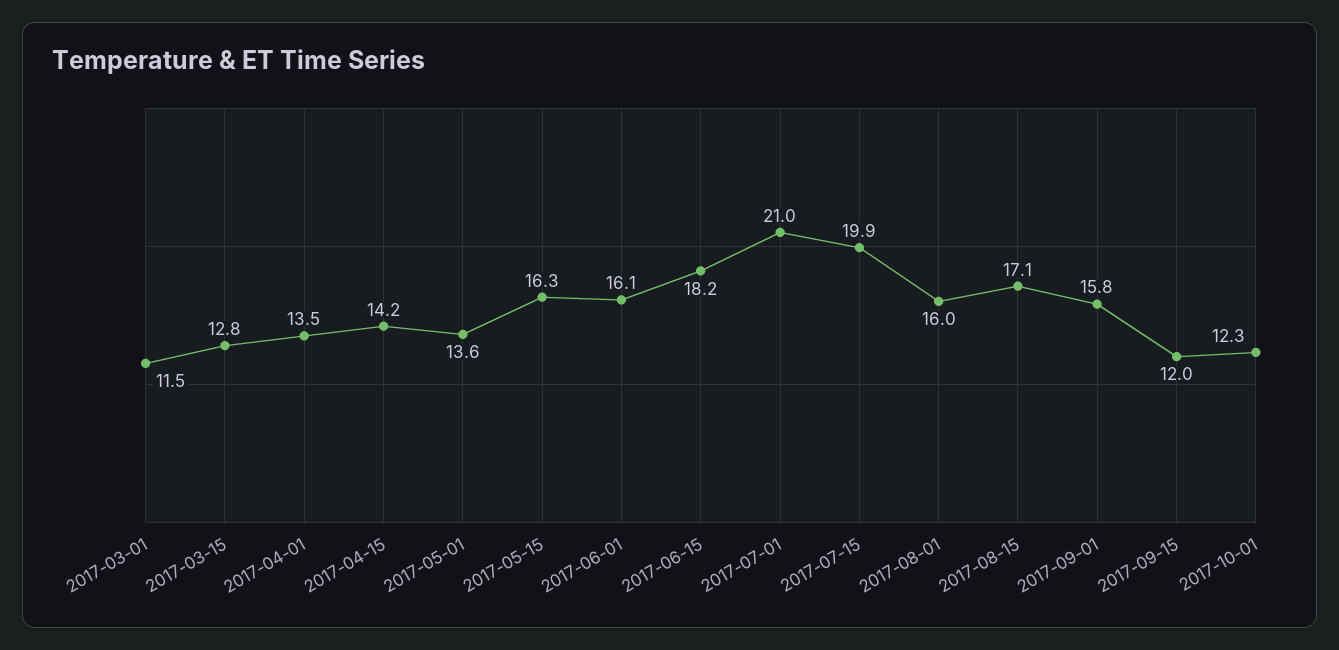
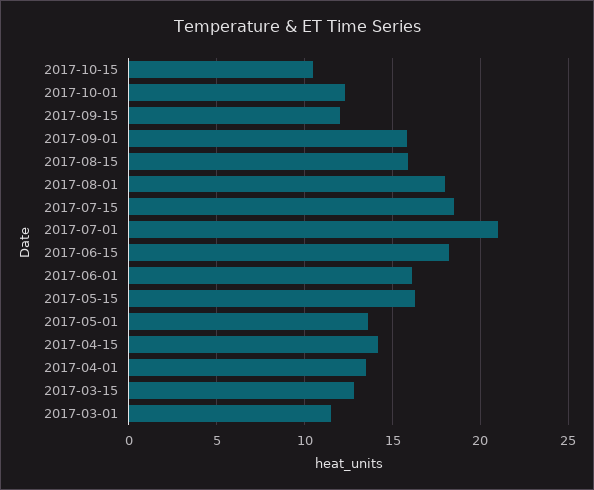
2017-07-15: 19.9 -> 18.5
2017-08-01: 16 -> 18
2017-08-15: 17.1 -> 16
2017-10-15: none -> 10.5

